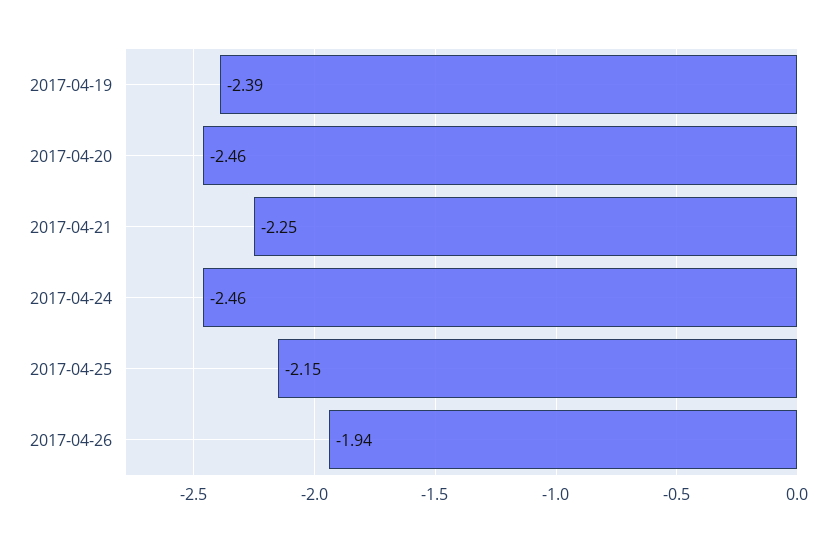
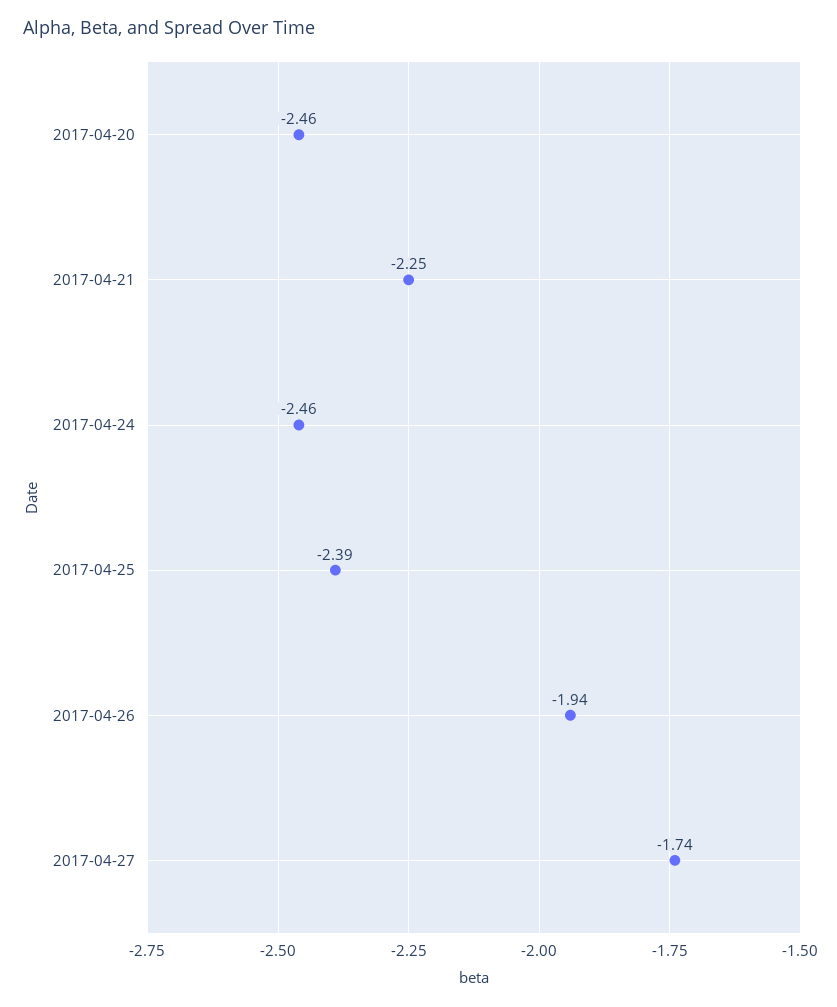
2017-04-19: -2.39 -> none
2017-04-25: -2.15 -> -2.39
2017-04-27: none -> -1.74

